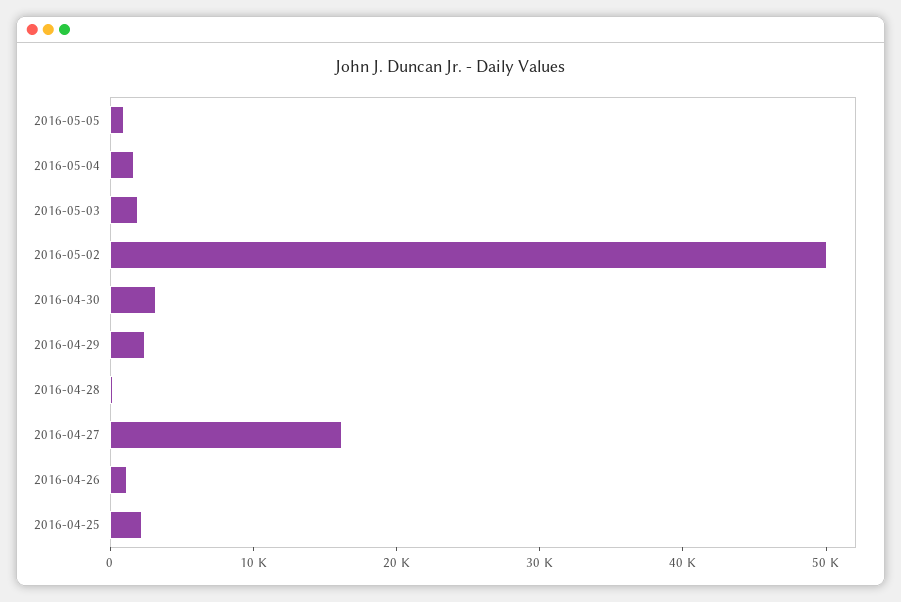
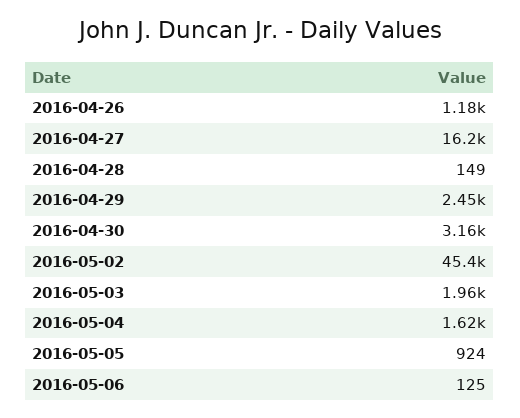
2016-05-02: 50000 -> 45400
2016-04-25: 2000 -> none
2016-05-06: none -> 125

